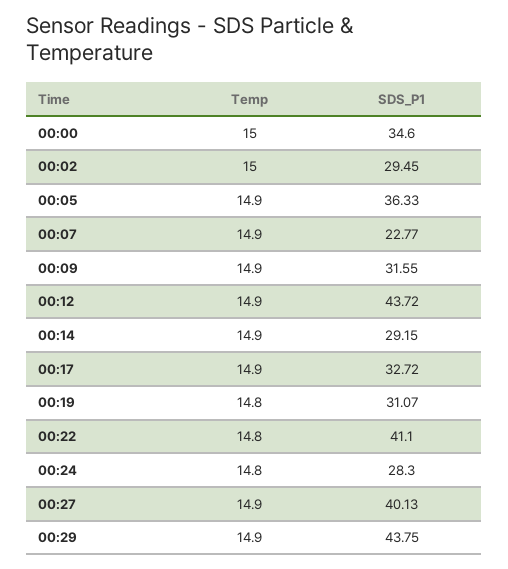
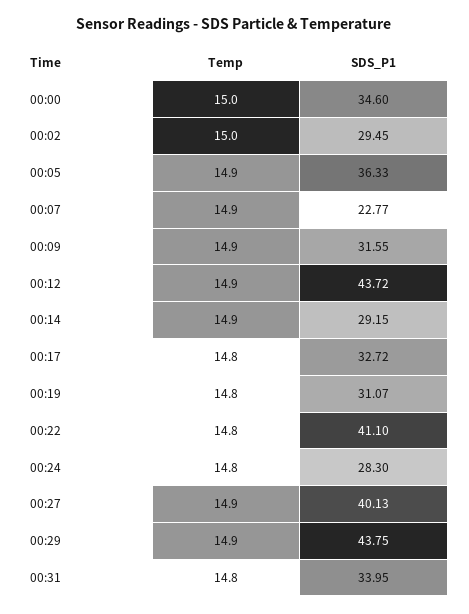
Temp, 00:17: 14.9 -> 14.8
Temp, 00:31: none -> 14.8
SDS_P1, 00:31: none -> 33.95

